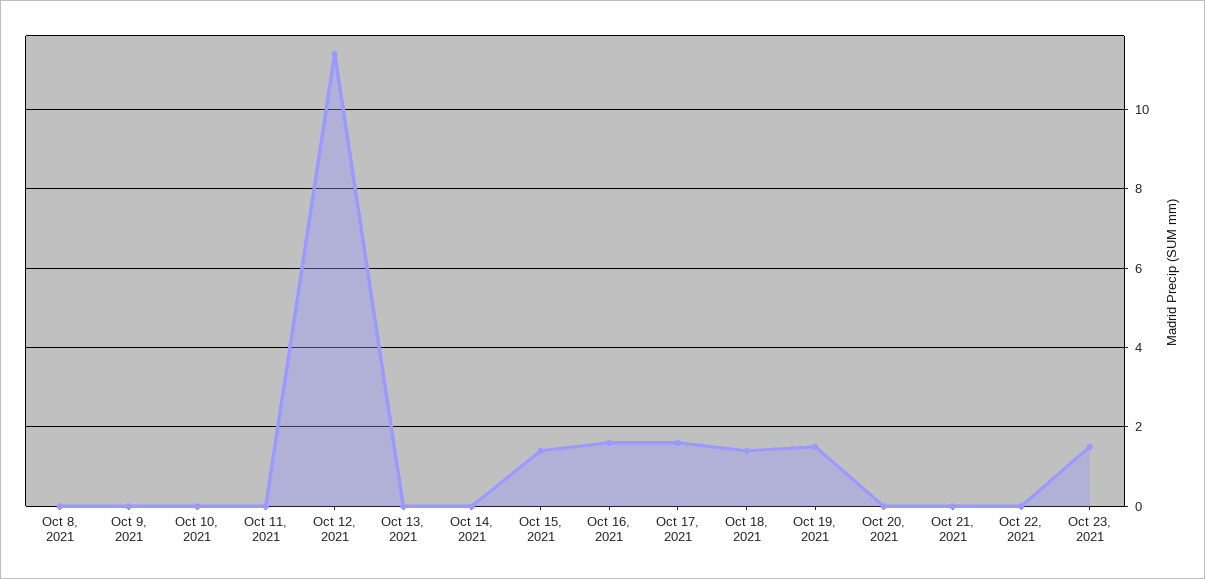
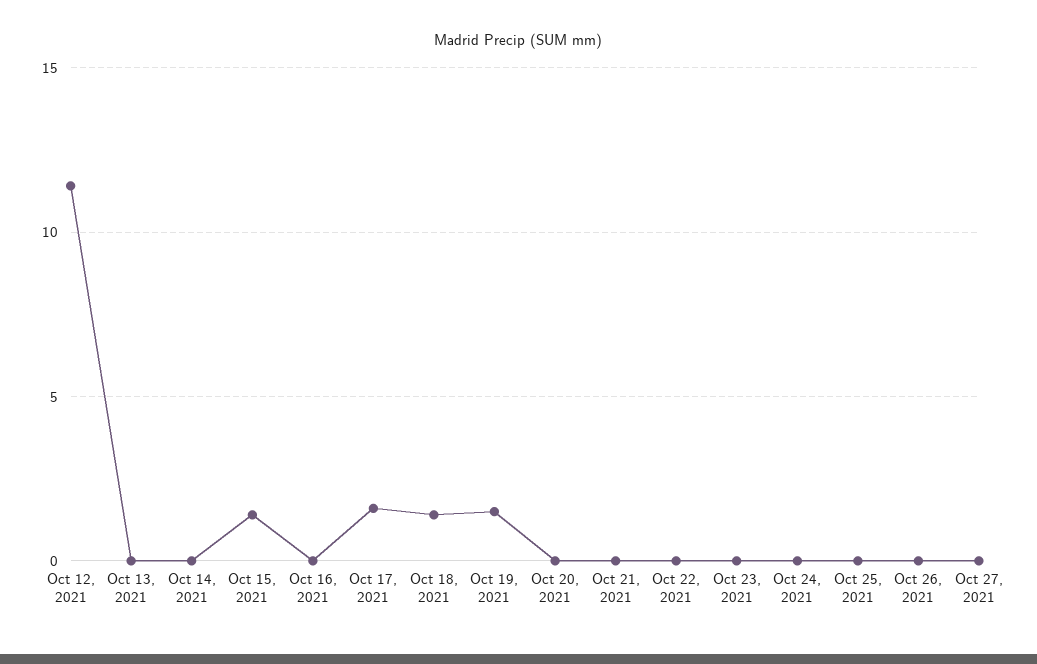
Oct 8, 2021: 0 -> none
Oct 9, 2021: 0 -> none
Oct 10, 2021: 0 -> none
Oct 11, 2021: 0 -> none
Oct 16, 2021: 1.5 -> 0
Oct 23, 2021: 1.5 -> 0
Oct 24, 2021: none -> 0
Oct 25, 2021: none -> 0
Oct 26, 2021: none -> 0
Oct 27, 2021: none -> 0

